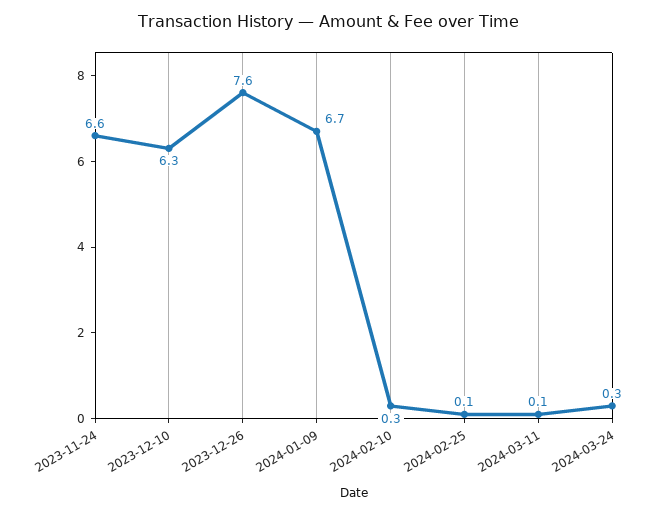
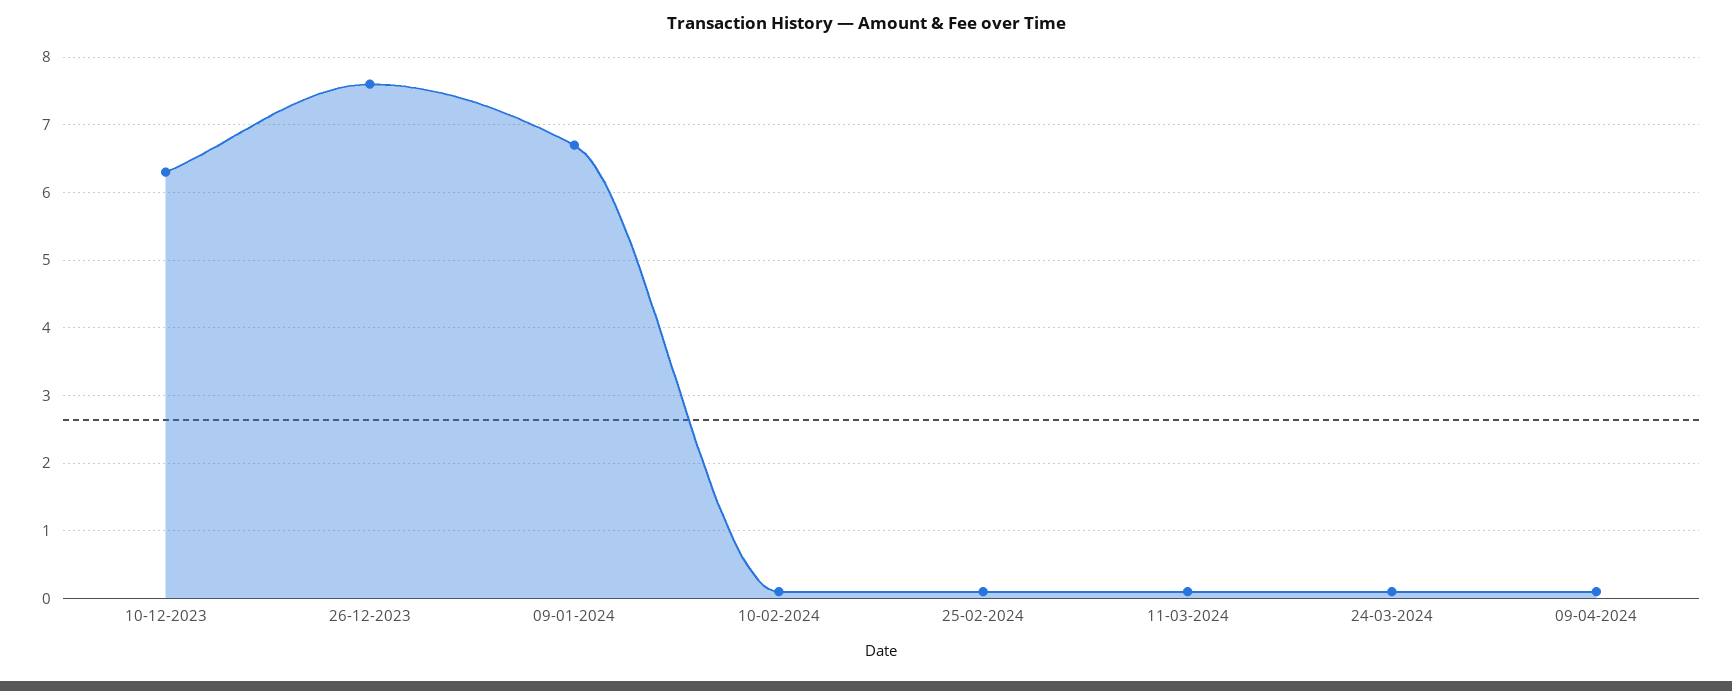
2023-11-24: 6.6 -> none
2024-02-10: 0.3 -> 0.1
2024-03-24: 0.3 -> 0.1
09-04-2024: none -> 0.1

